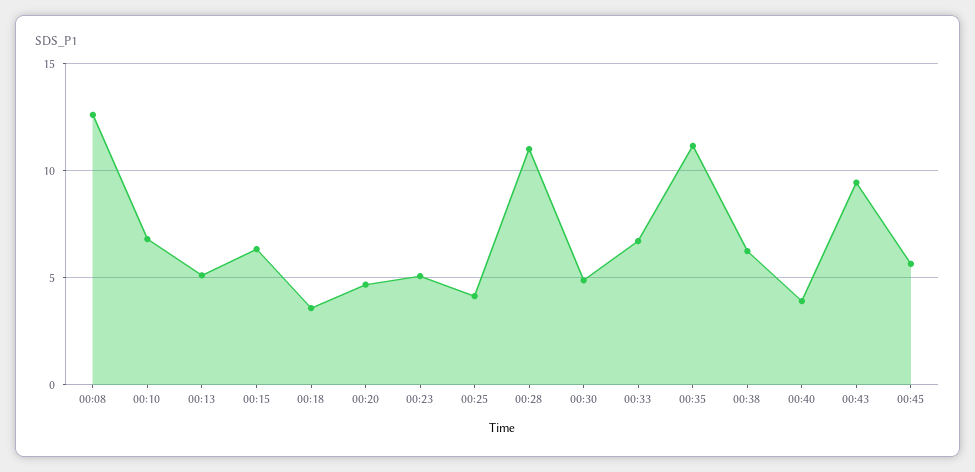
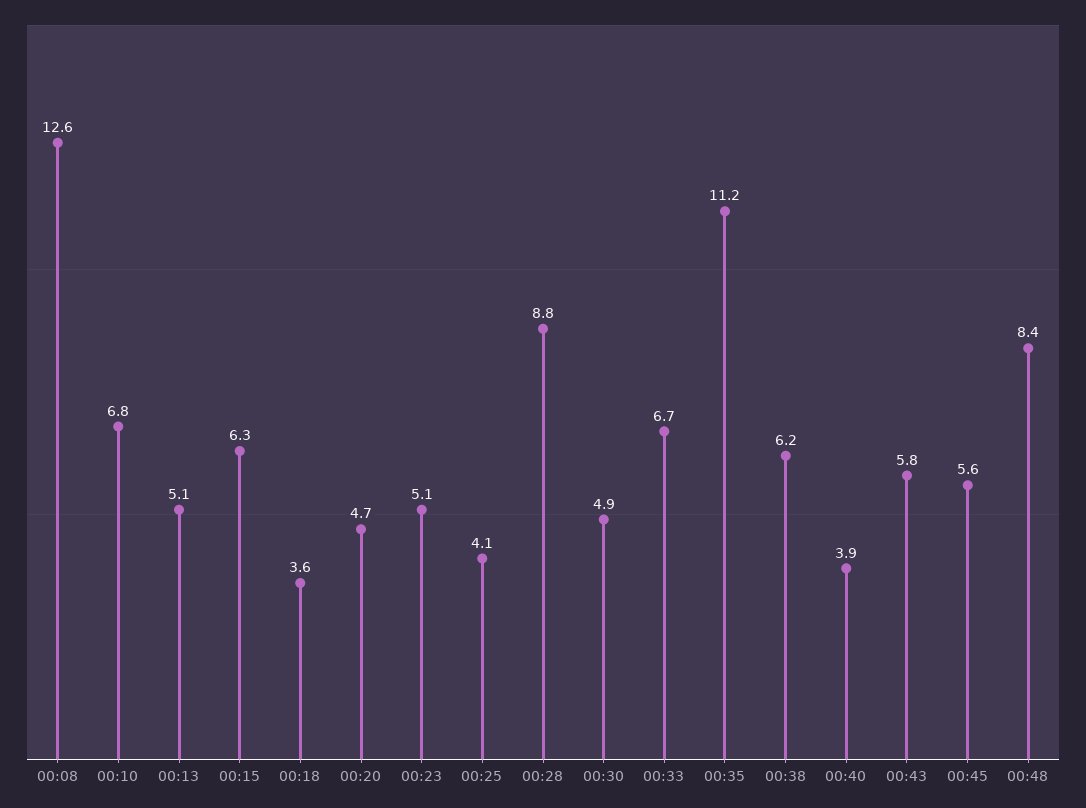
00:28: 11 -> 8.8
00:43: 9.5 -> 5.8
00:48: none -> 8.4

